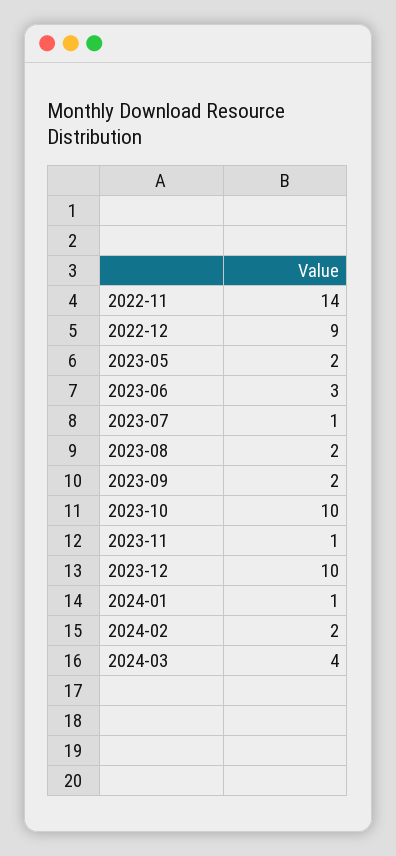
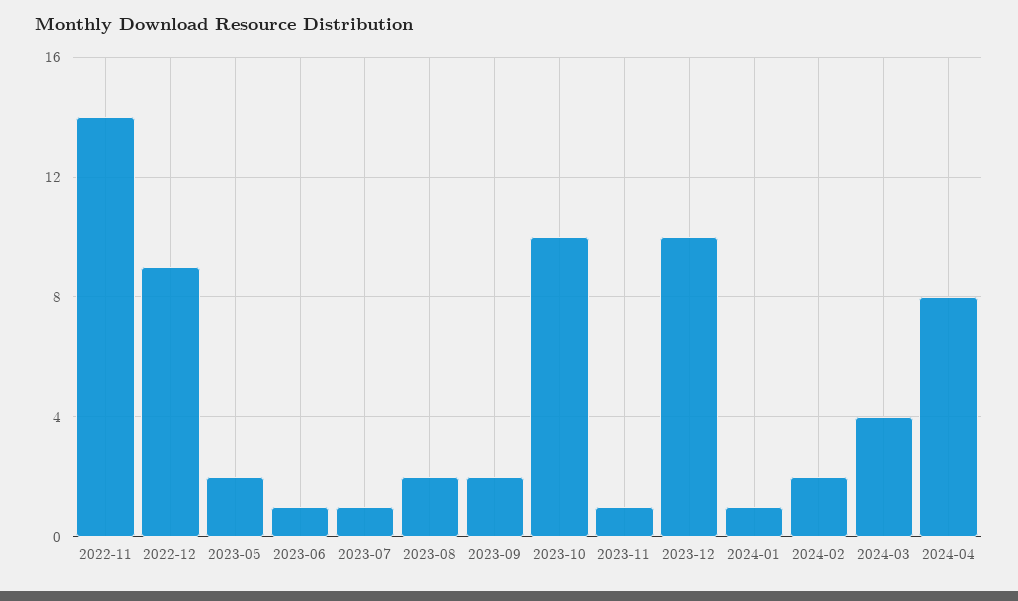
2023-06: 3 -> 1
2024-04: none -> 8

